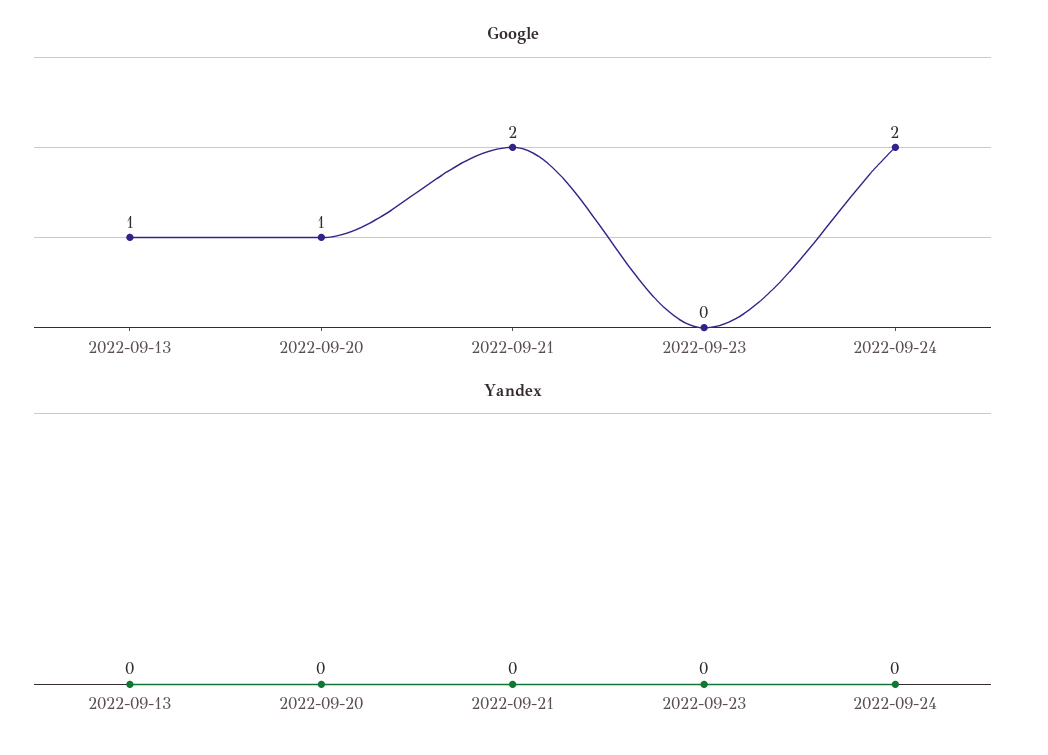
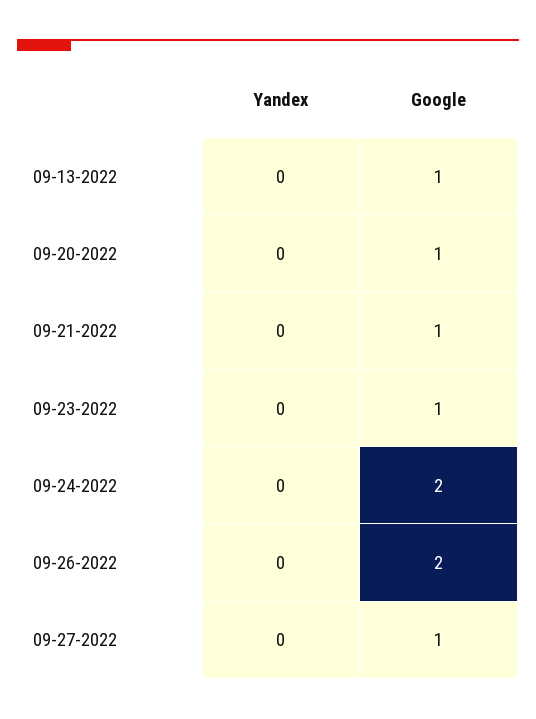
Google, 2022-09-21: 2 -> 1
Google, 2022-09-23: 0 -> 1
Yandex, 09-26-2022: none -> 0
Google, 09-26-2022: none -> 2
Yandex, 09-27-2022: none -> 0
Google, 09-27-2022: none -> 1

